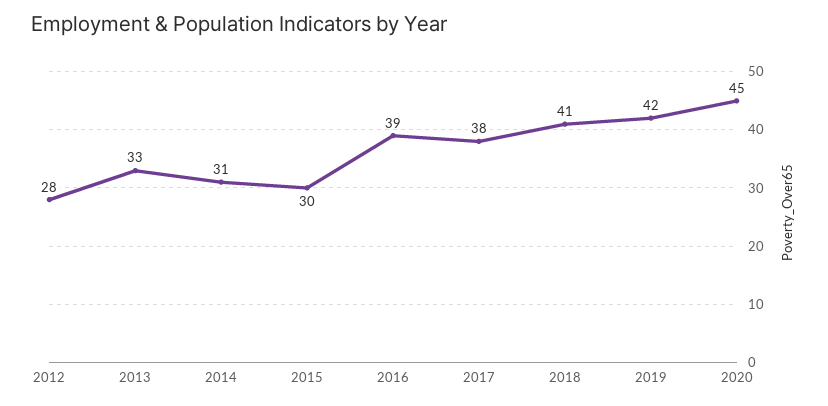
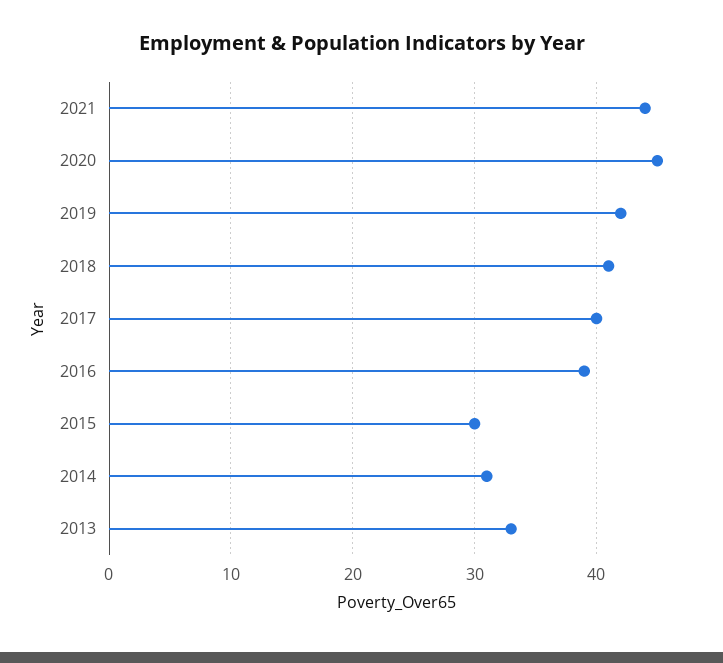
2012: 28 -> none
2017: 38 -> 40
2021: none -> 44

